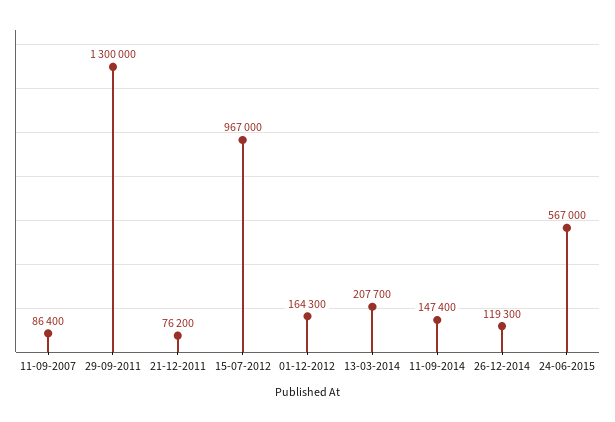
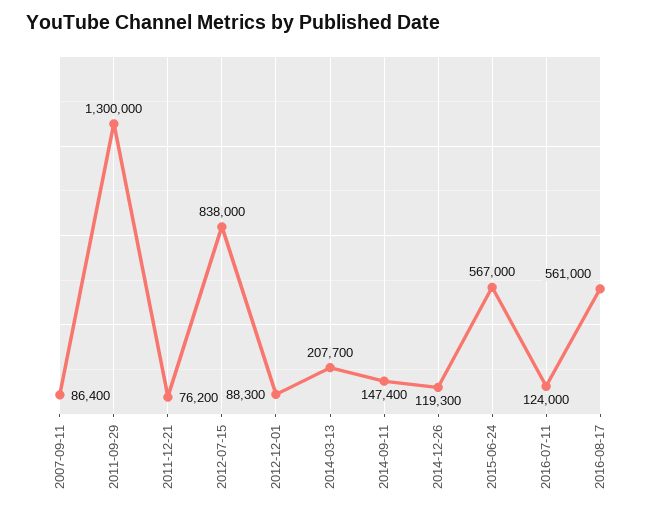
15-07-2012: 967000 -> 838000
01-12-2012: 164300 -> 88300
2016-07-11: none -> 124000
2016-08-17: none -> 561000

